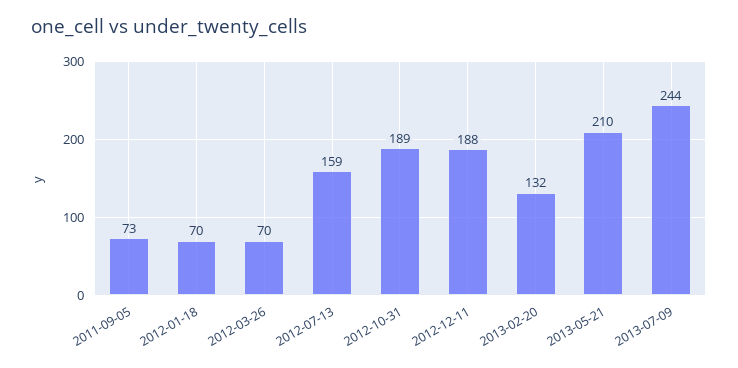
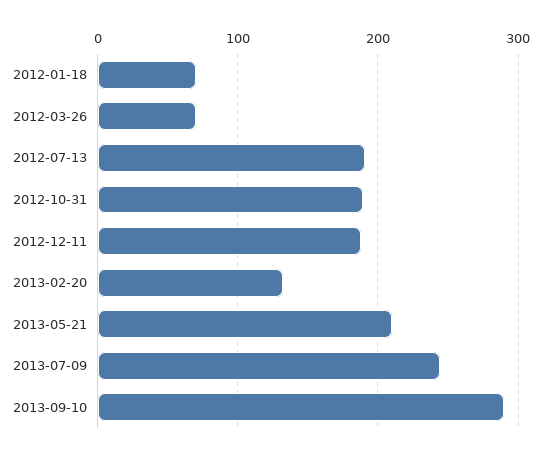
2011-09-05: 73 -> none
2012-07-13: 159 -> 190
2013-09-10: none -> 290

